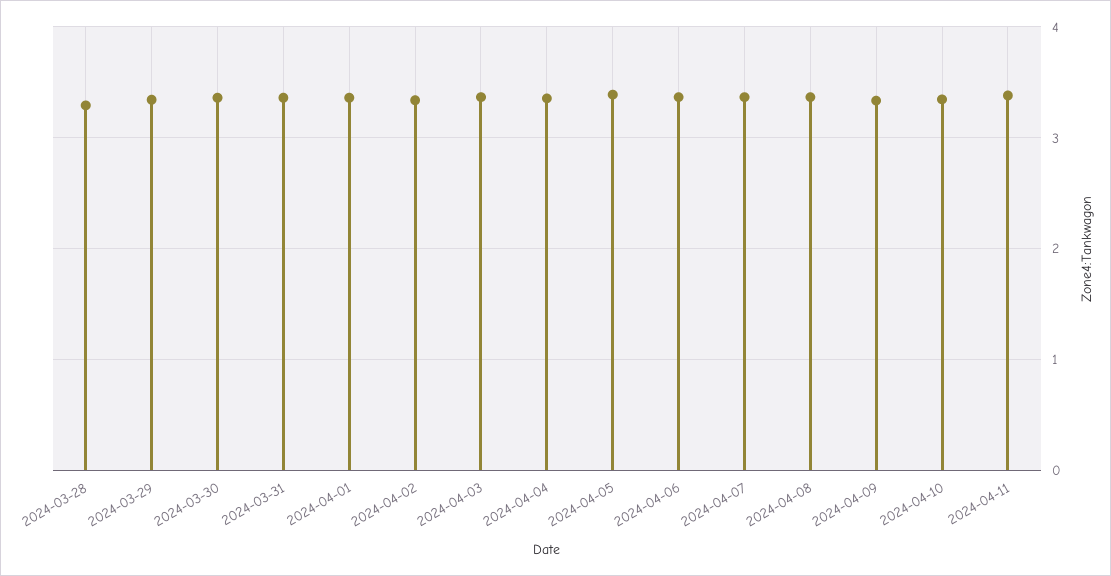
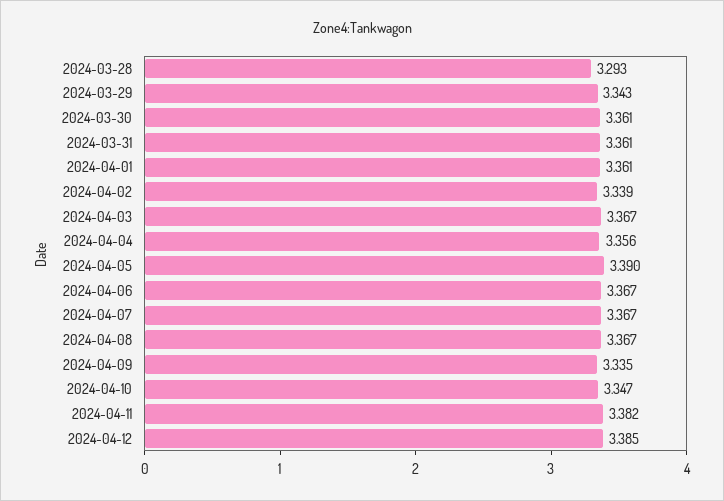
2024-04-12: none -> 3.385

